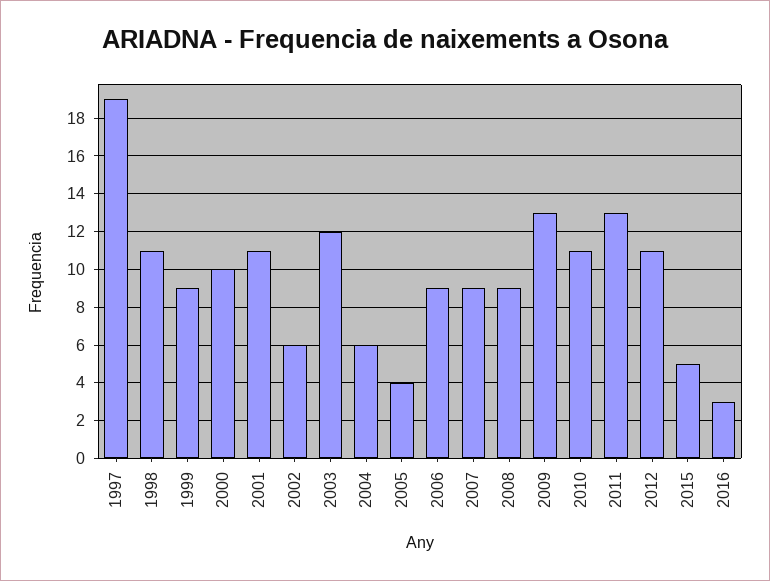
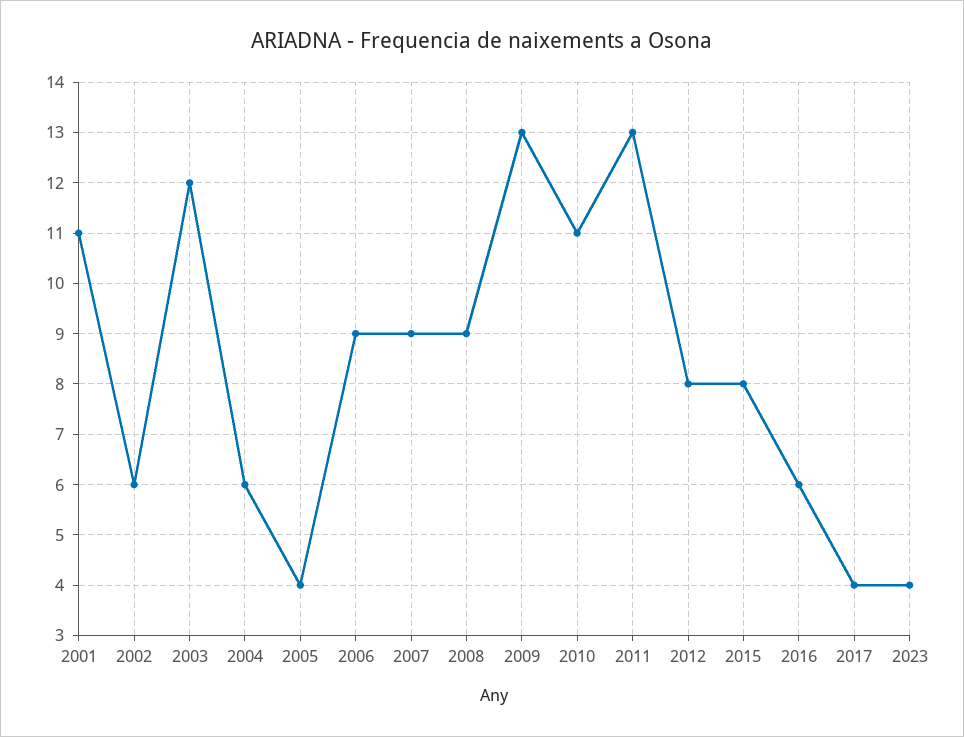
1997: 19 -> none
1998: 11 -> none
1999: 9 -> none
2000: 10 -> none
2012: 11 -> 8
2015: 5 -> 8
2016: 3 -> 6
2017: none -> 4
2023: none -> 4

